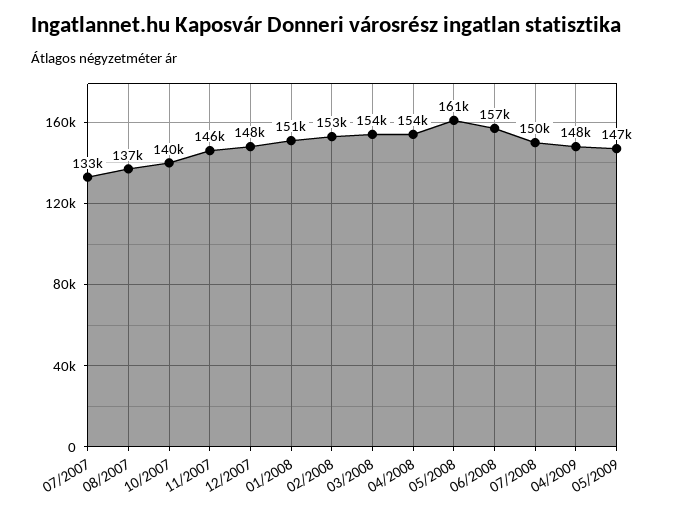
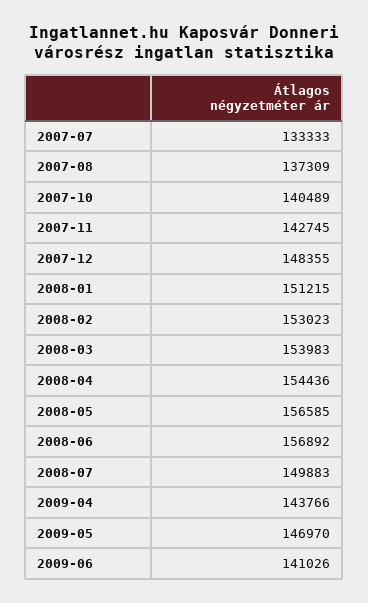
11/2007: 146000 -> 142745
05/2008: 161000 -> 156585
04/2009: 148000 -> 143766
2009-06: none -> 141026

